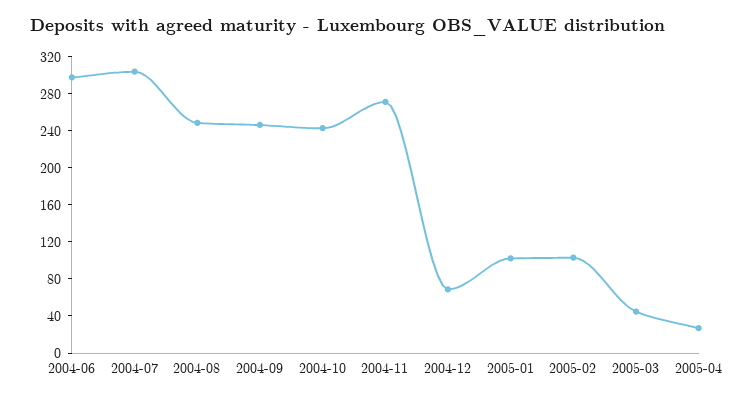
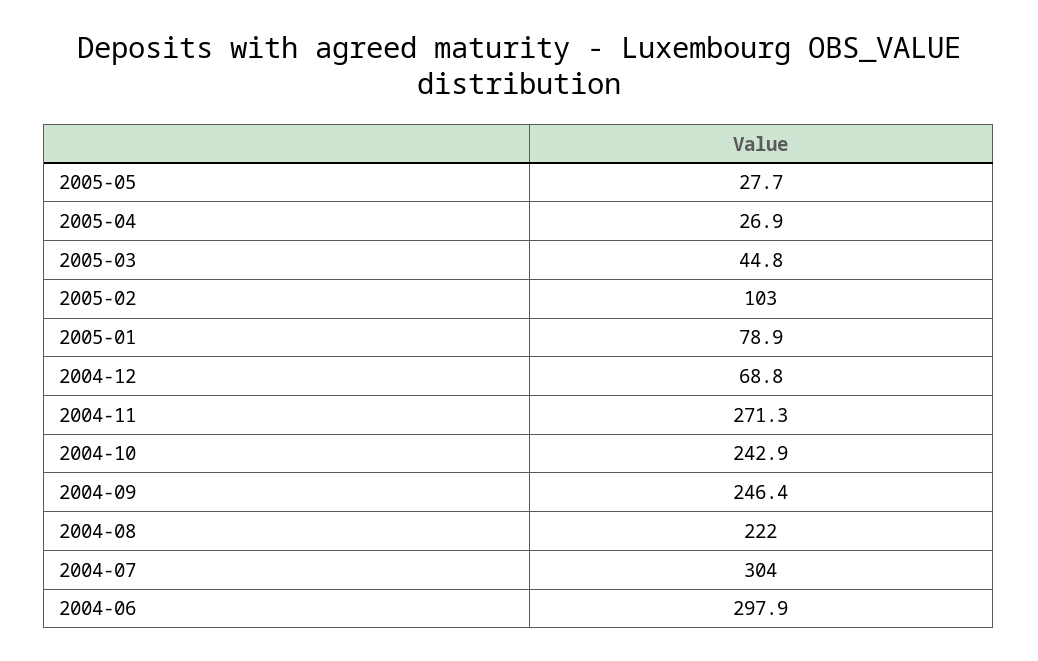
2004-08: 250 -> 222
2005-01: 100 -> 78.9
2005-05: none -> 27.7

